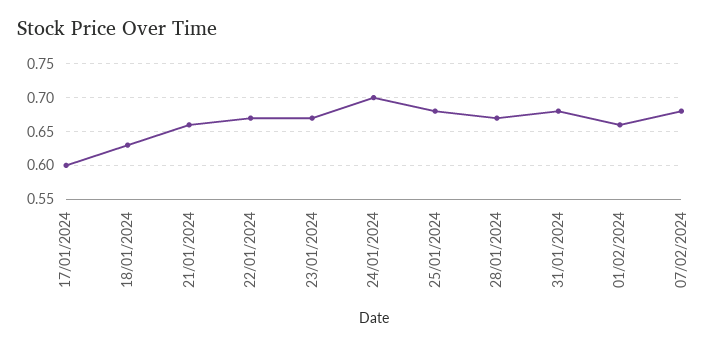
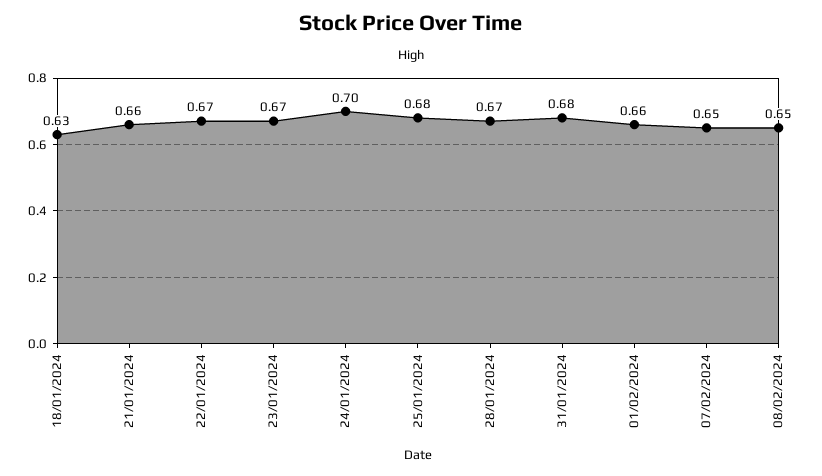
17/01/2024: 0.6 -> none
07/02/2024: 0.68 -> 0.65
08/02/2024: none -> 0.65

